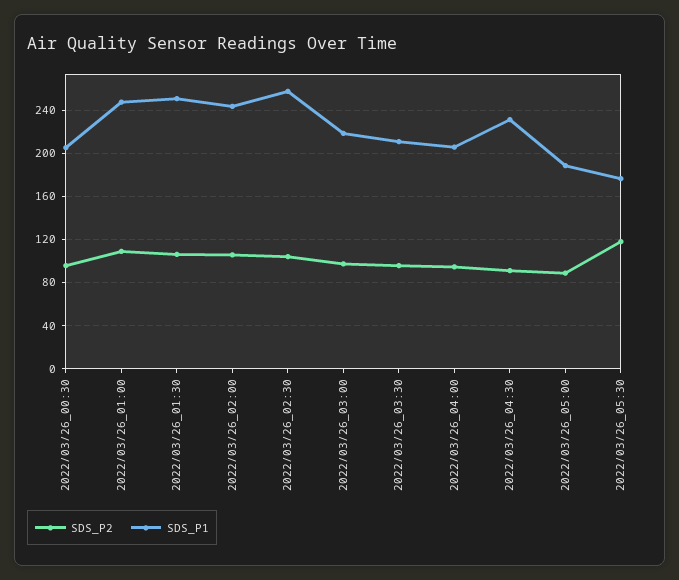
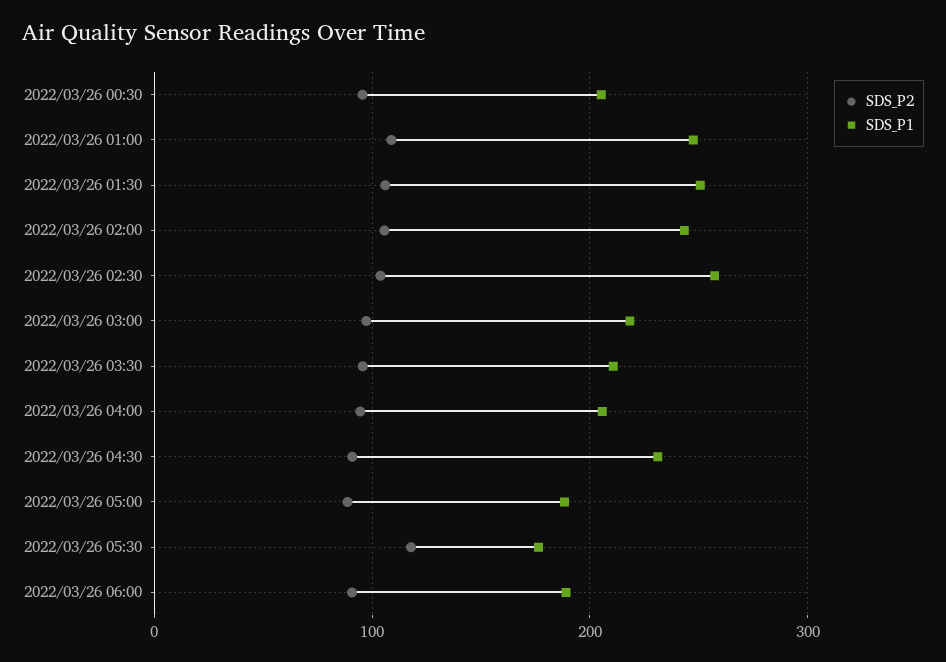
SDS_P2, 2022/03/26 06:00: none -> 90
SDS_P1, 2022/03/26 06:00: none -> 190

